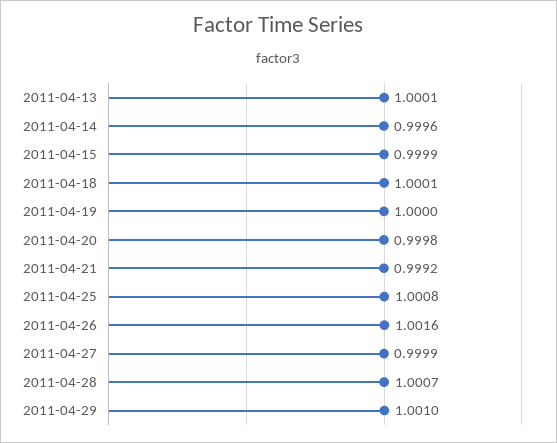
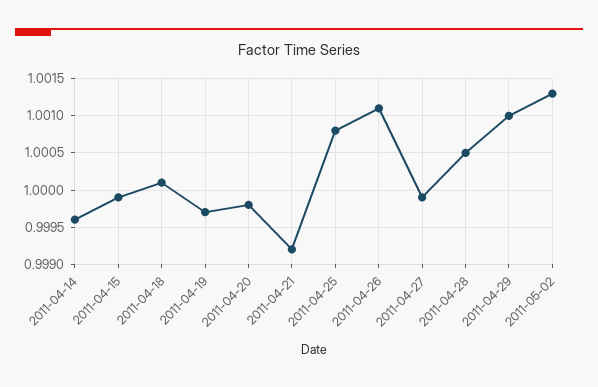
2011-04-13: 1.0001 -> none
2011-04-19: 1 -> 0.9997
2011-04-26: 1.0016 -> 1.0011
2011-04-28: 1.0007 -> 1.0005
2011-05-02: none -> 1.0013

